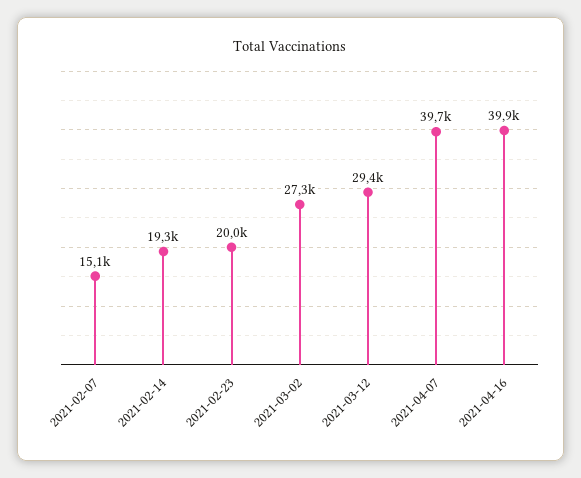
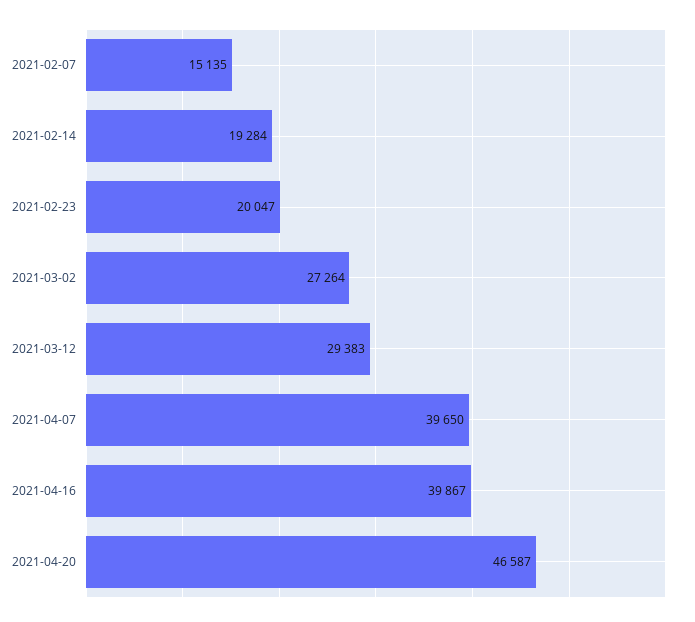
2021-04-20: none -> 46587

